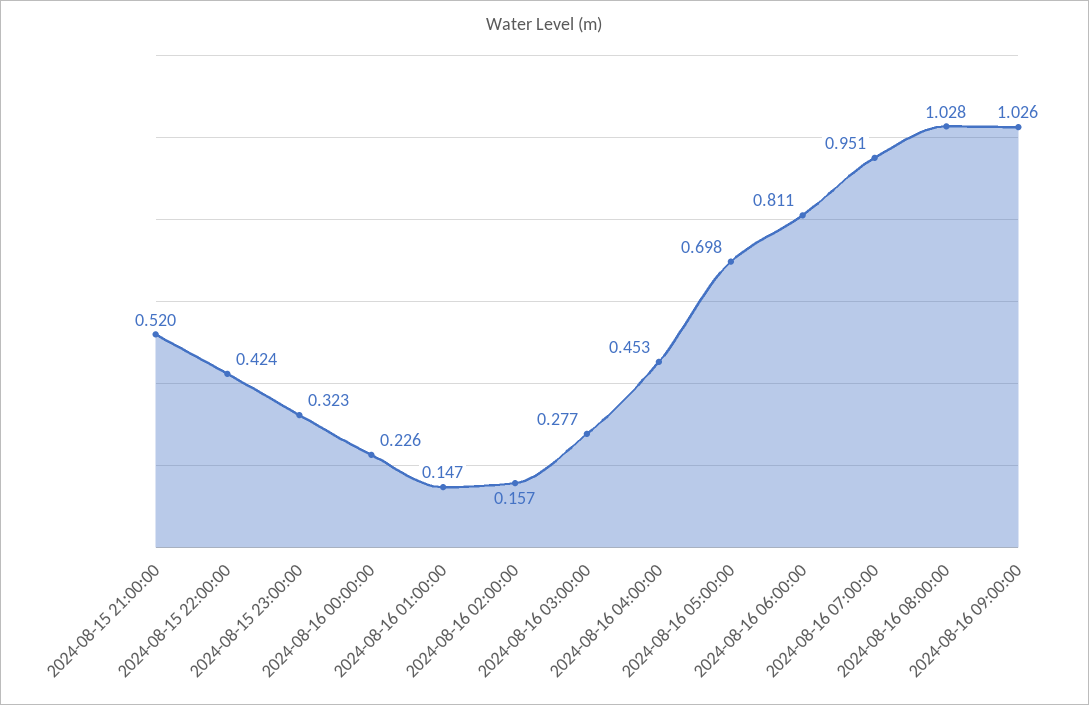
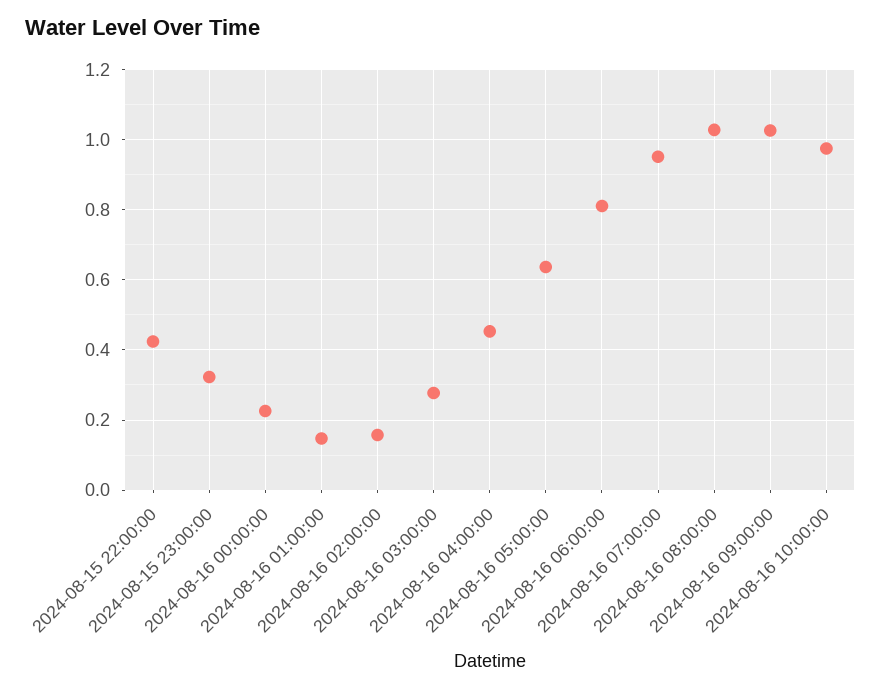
2024-08-15 21:00:00: 0.52 -> none
2024-08-16 05:00:00: 0.698 -> 0.64
2024-08-16 10:00:00: none -> 0.98

